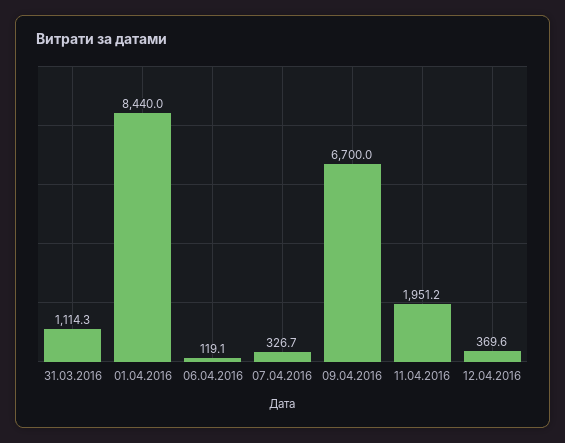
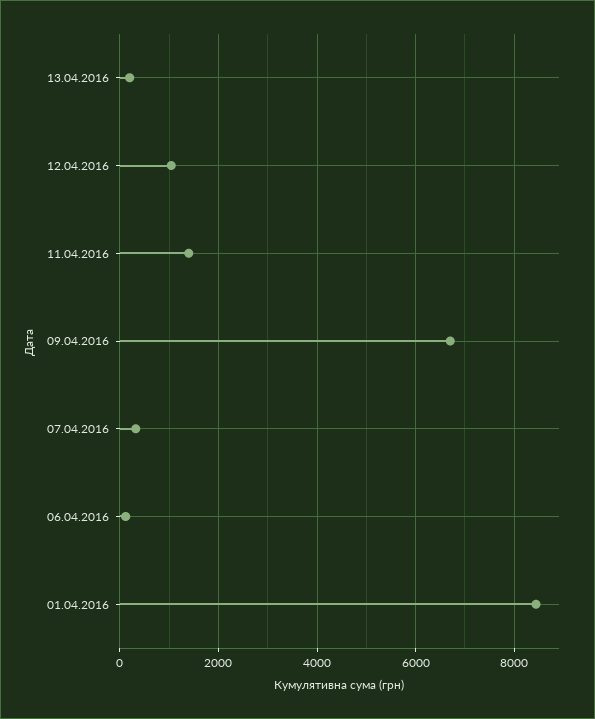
31.03.2016: 1114.3 -> none
11.04.2016: 1951.2 -> 1400
12.04.2016: 369.6 -> 1000
13.04.2016: none -> 200

